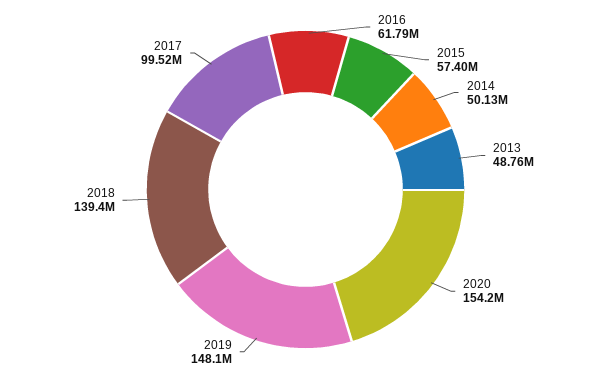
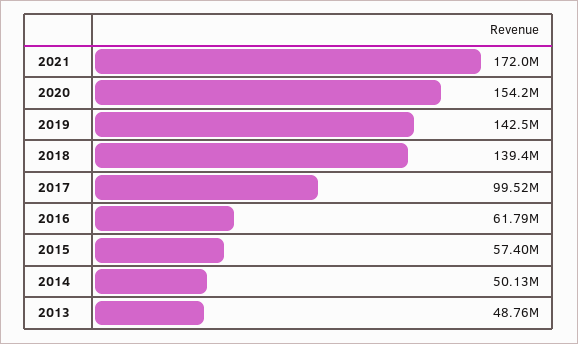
2019: 148100000 -> 142500000
2021: none -> 172000000

